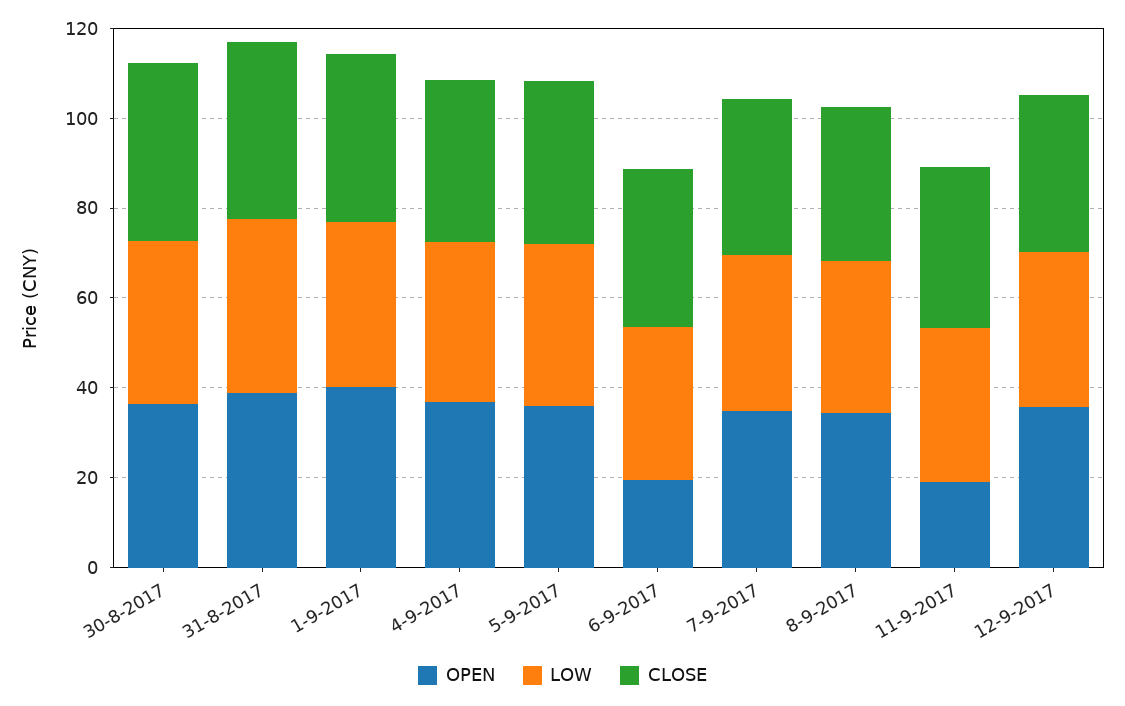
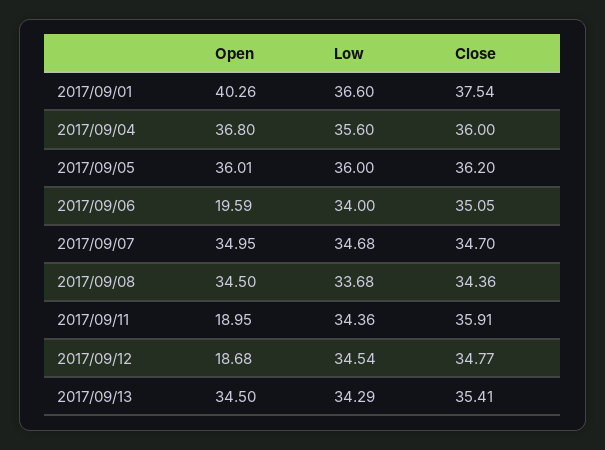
OPEN, 30-8-2017: 35 -> none
LOW, 30-8-2017: 35 -> none
CLOSE, 30-8-2017: 40 -> none
OPEN, 31-8-2017: 40 -> none
LOW, 31-8-2017: 40 -> none
CLOSE, 31-8-2017: 40 -> none
OPEN, 12-9-2017: 35 -> 18.68
OPEN, 2017/09/13: none -> 34.5
LOW, 2017/09/13: none -> 34.29
CLOSE, 2017/09/13: none -> 35.41

